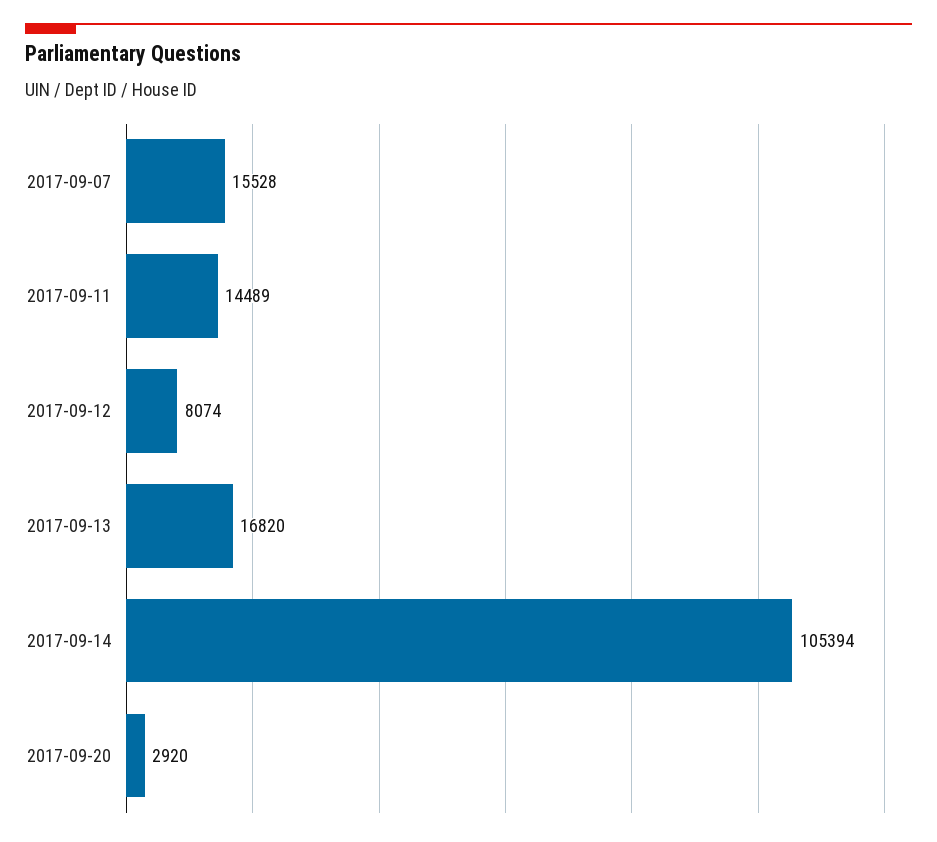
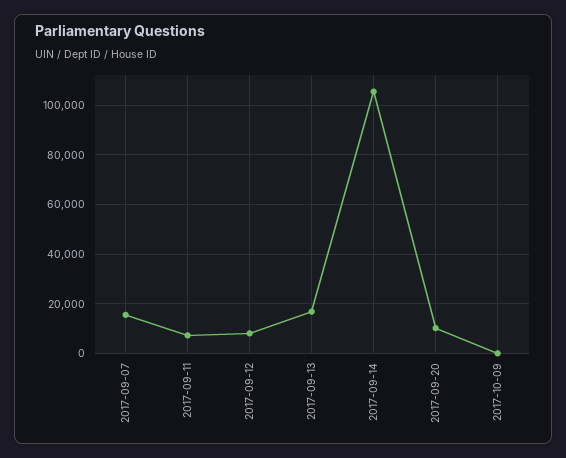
2017-09-11: 14489 -> 7500
2017-09-20: 2920 -> 10000
2017-10-09: none -> 0

